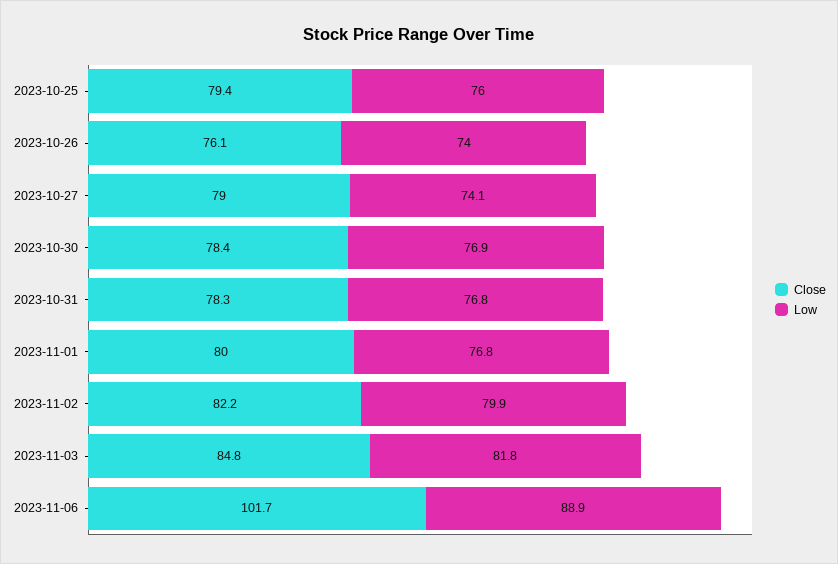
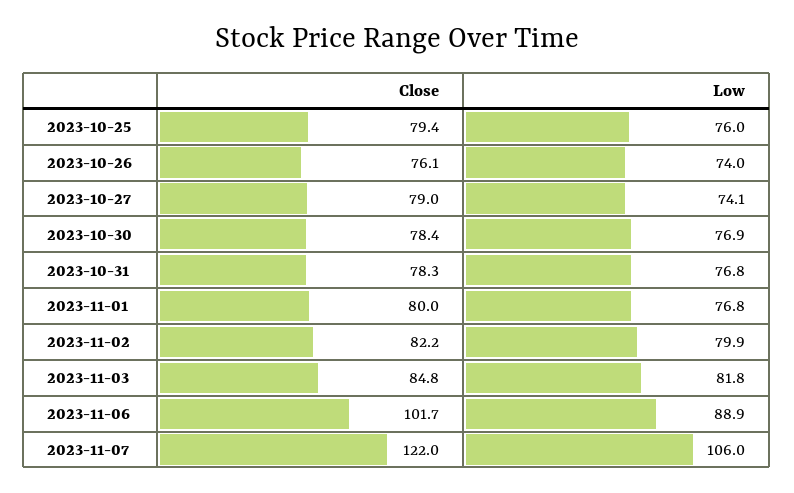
Close, 2023-11-07: none -> 122
Low, 2023-11-07: none -> 106

